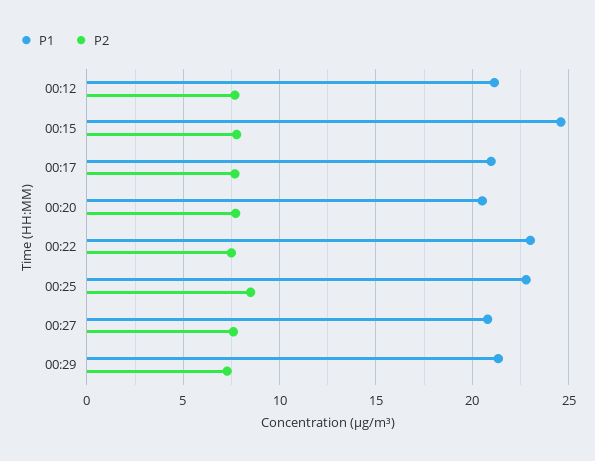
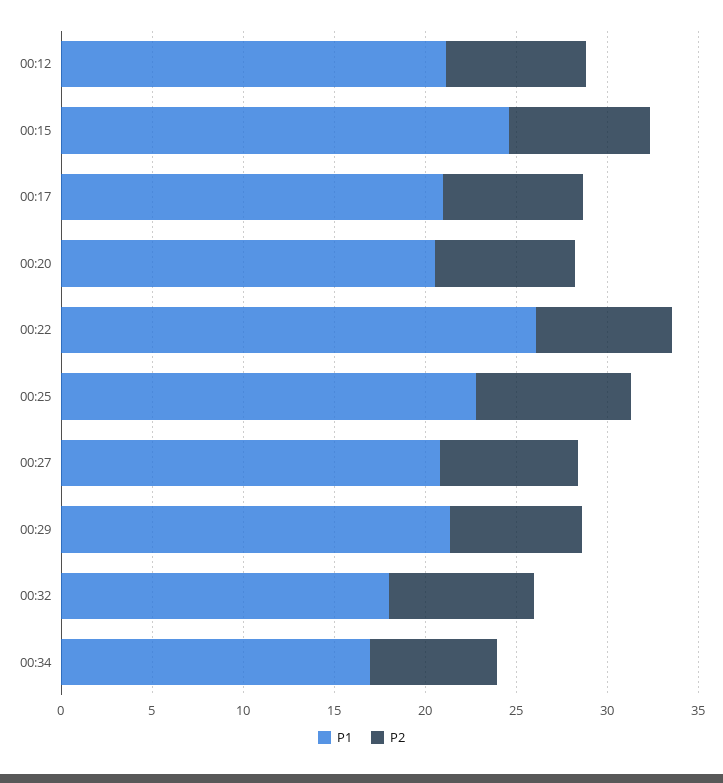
P1, 00:22: 23 -> 26
P1, 00:32: none -> 18
P2, 00:32: none -> 8
P1, 00:34: none -> 17
P2, 00:34: none -> 7

